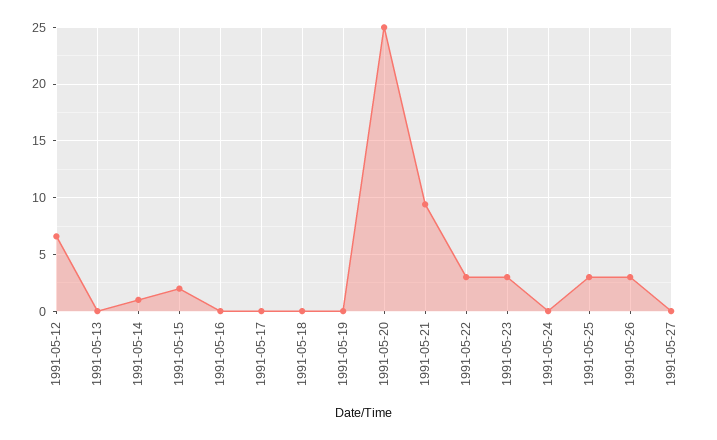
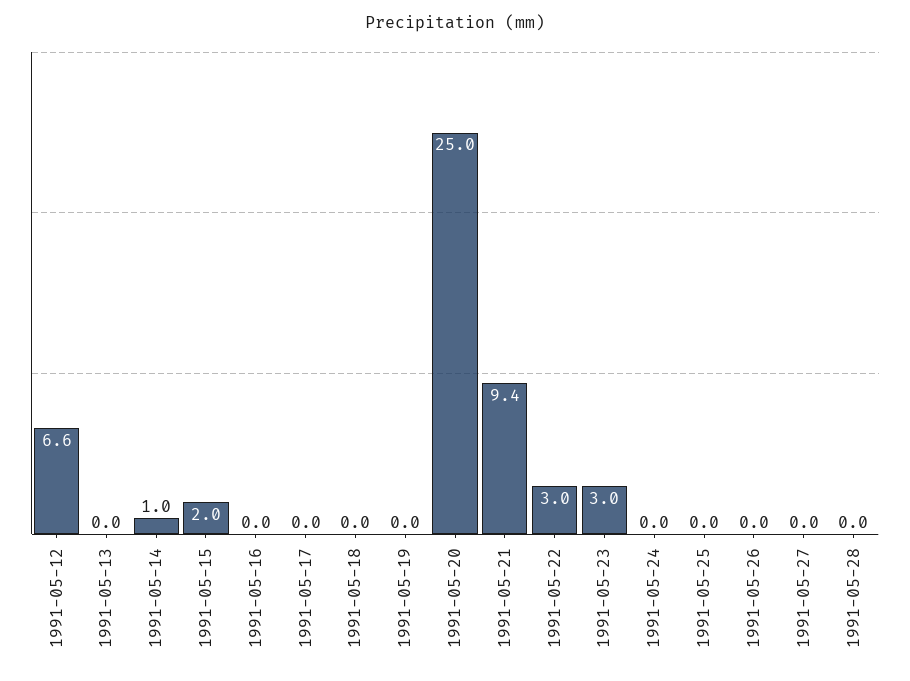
1991-05-25: 3 -> 0
1991-05-26: 3 -> 0
1991-05-28: none -> 0

